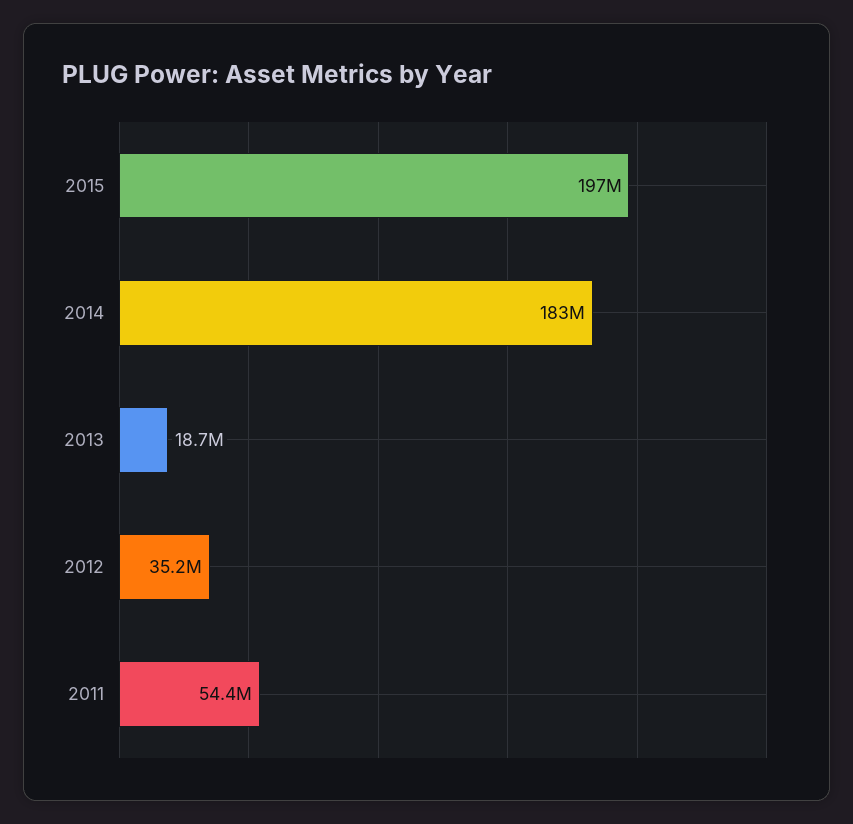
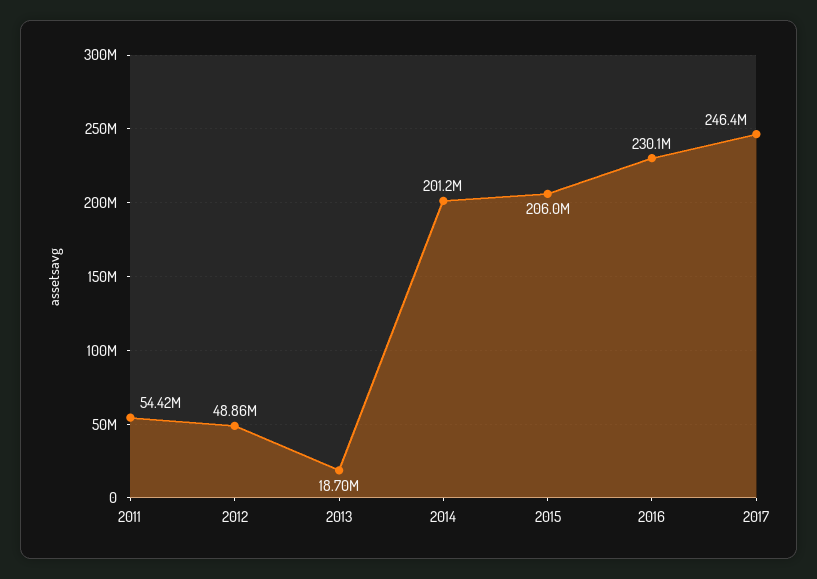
2015: 197000000 -> 206000000
2014: 183000000 -> 201200000
2012: 35200000 -> 48860000
2016: none -> 230100000
2017: none -> 246400000

